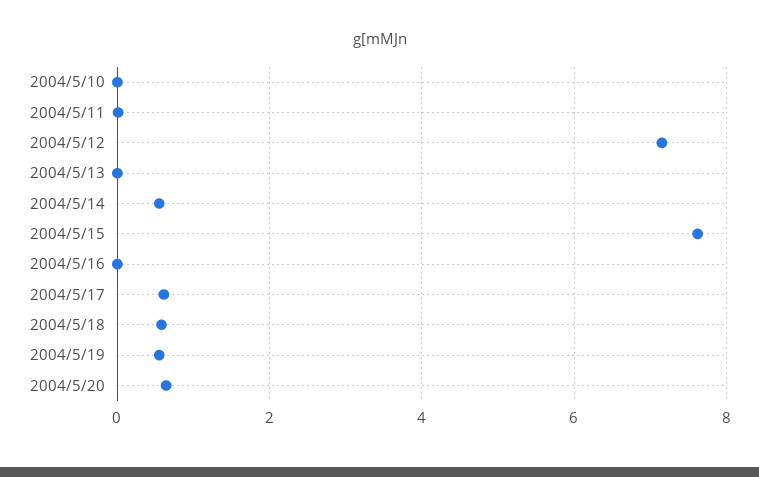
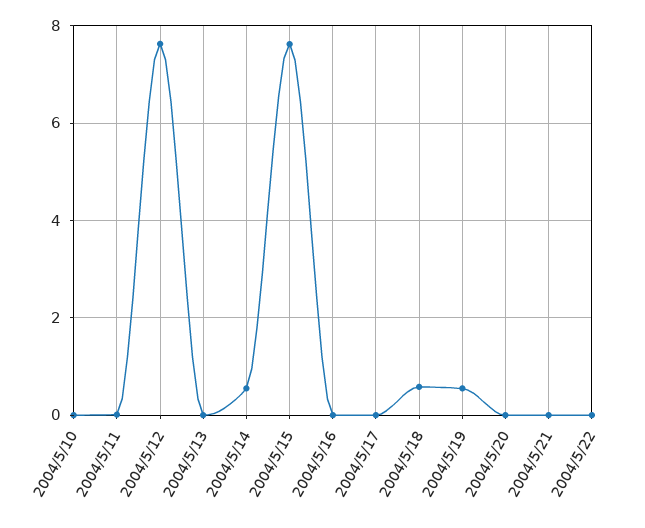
2004/5/12: 7.2 -> 7.6
2004/5/17: 0.6 -> 0
2004/5/20: 0.6 -> 0
2004/5/21: none -> 0
2004/5/22: none -> 0

